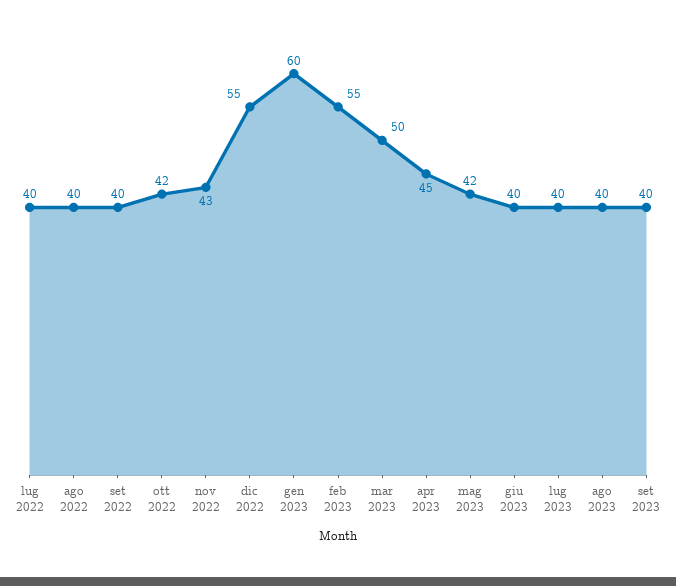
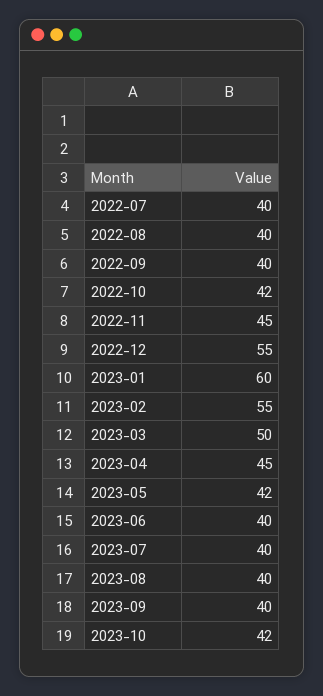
nov 2022: 43 -> 45
2023-10: none -> 42

